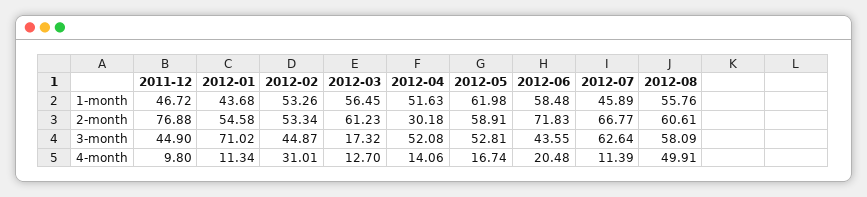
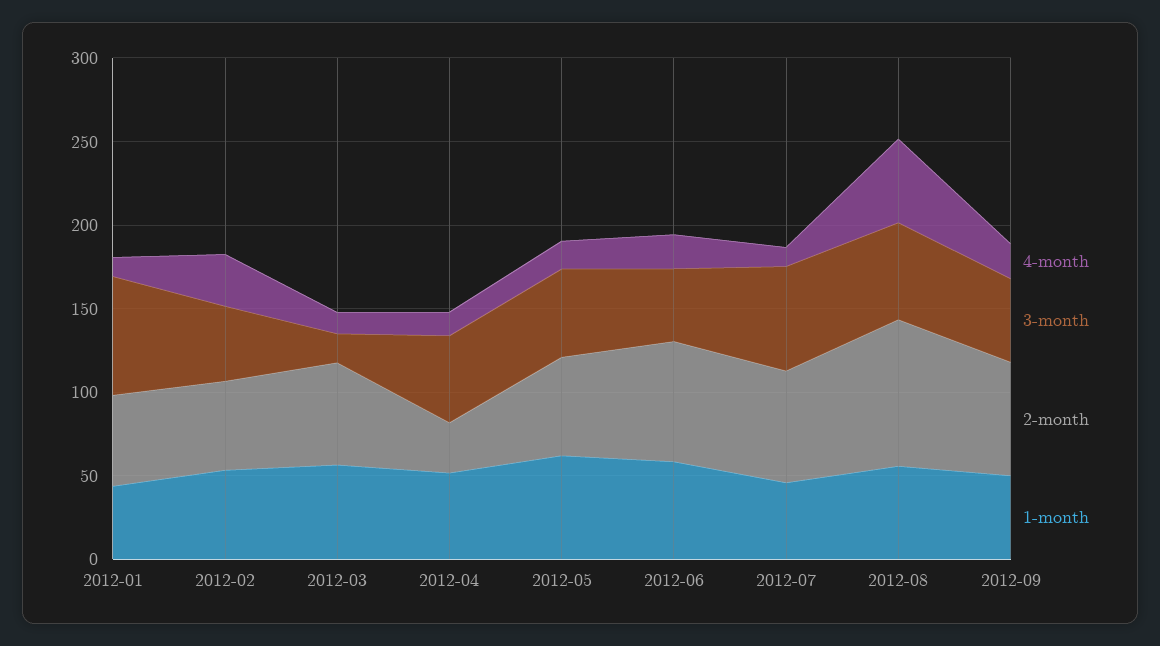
1-month, 2011-12: 46.72 -> none
2-month, 2011-12: 76.88 -> none
2-month, 2012-08: 60.61 -> 90
3-month, 2011-12: 44.9 -> none
4-month, 2011-12: 9.8 -> none
4-month, 2012-09: none -> 20
3-month, 2012-09: none -> 50
2-month, 2012-09: none -> 70
1-month, 2012-09: none -> 50

